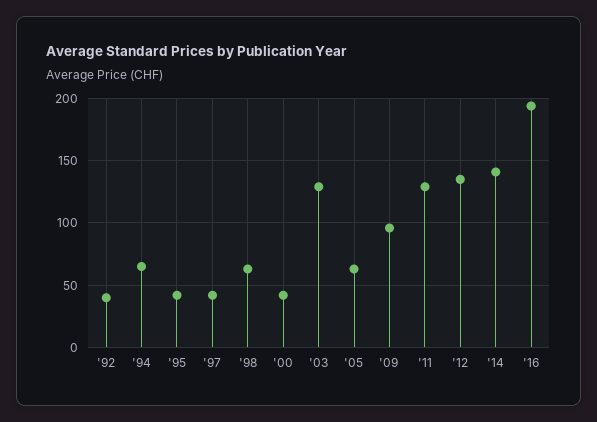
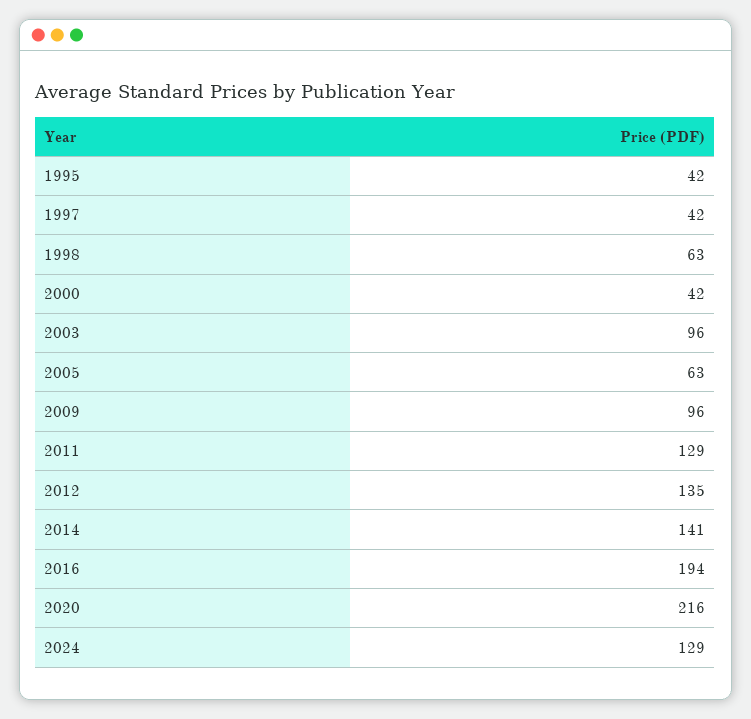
'92: 40 -> none
'94: 65 -> none
'03: 130 -> 96
2020: none -> 216
2024: none -> 129

